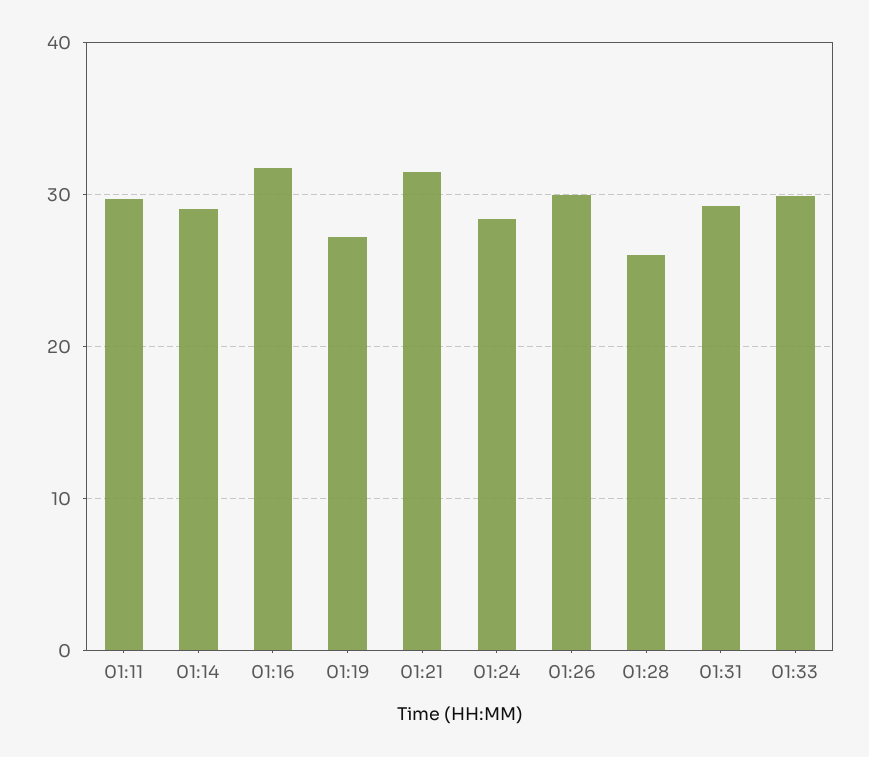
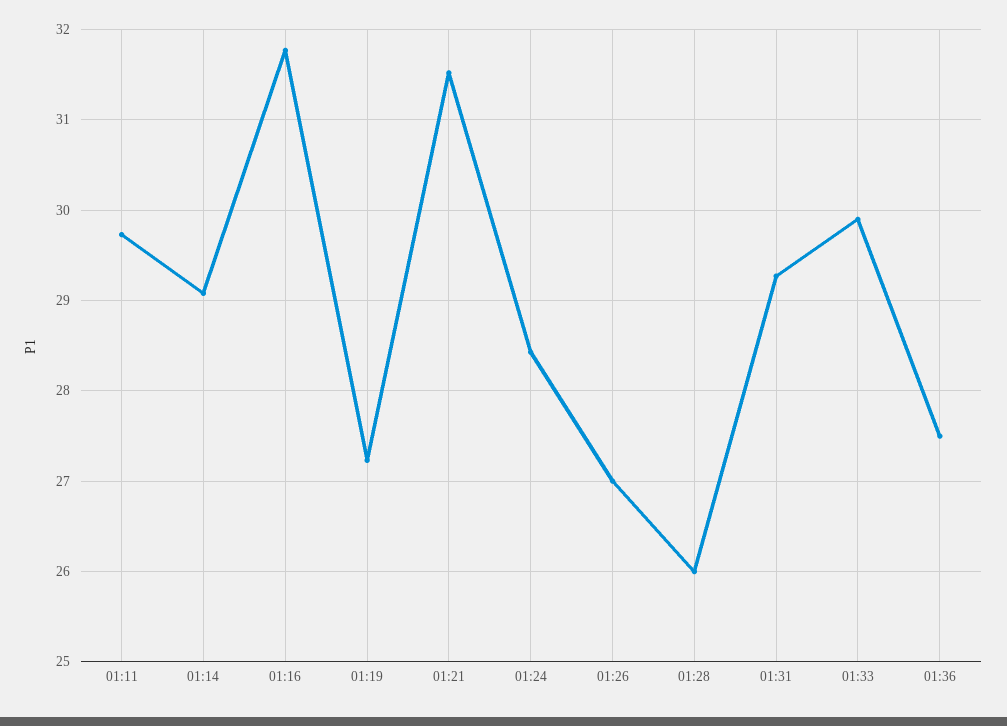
01:26: 30 -> 27
01:36: none -> 27.5

